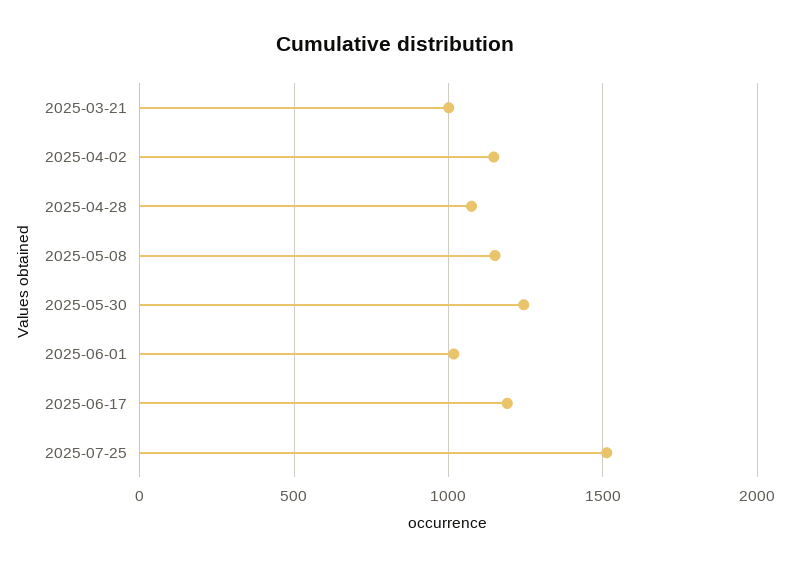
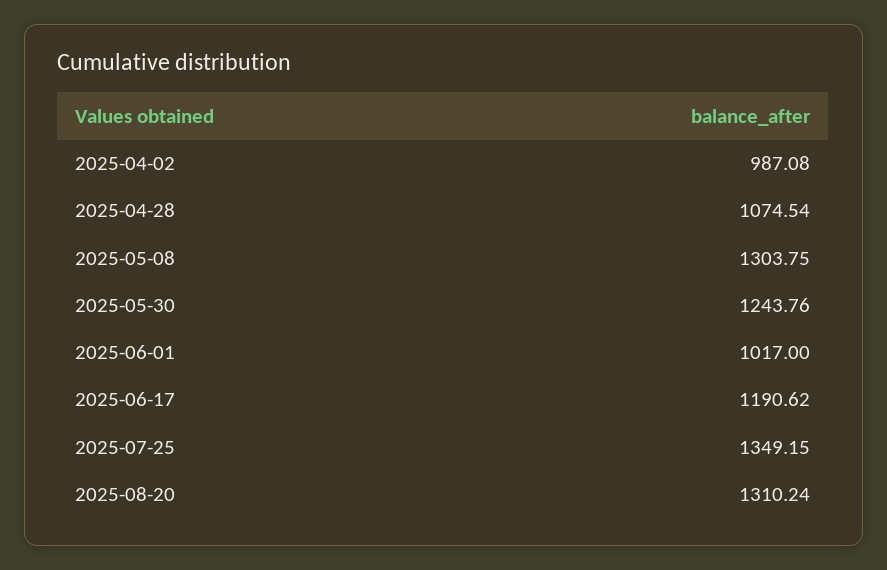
2025-03-21: 1000 -> none
2025-04-02: 1150 -> 987.08
2025-05-08: 1150 -> 1303.75
2025-07-25: 1500 -> 1349.15
2025-08-20: none -> 1310.24

